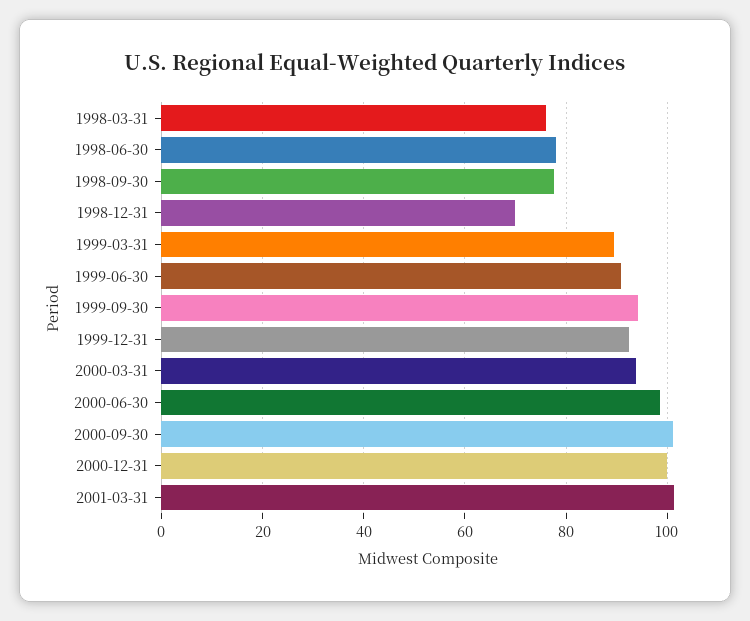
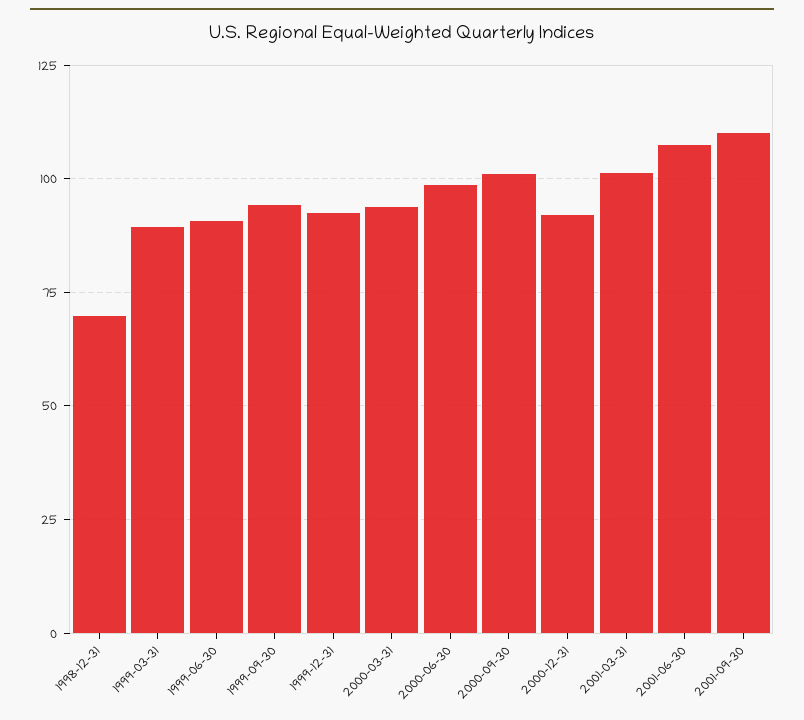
1998-03-31: 76 -> none
1998-06-30: 78 -> none
1998-09-30: 78 -> none
2000-12-31: 100 -> 92.5
2001-06-30: none -> 107.5
2001-09-30: none -> 110

